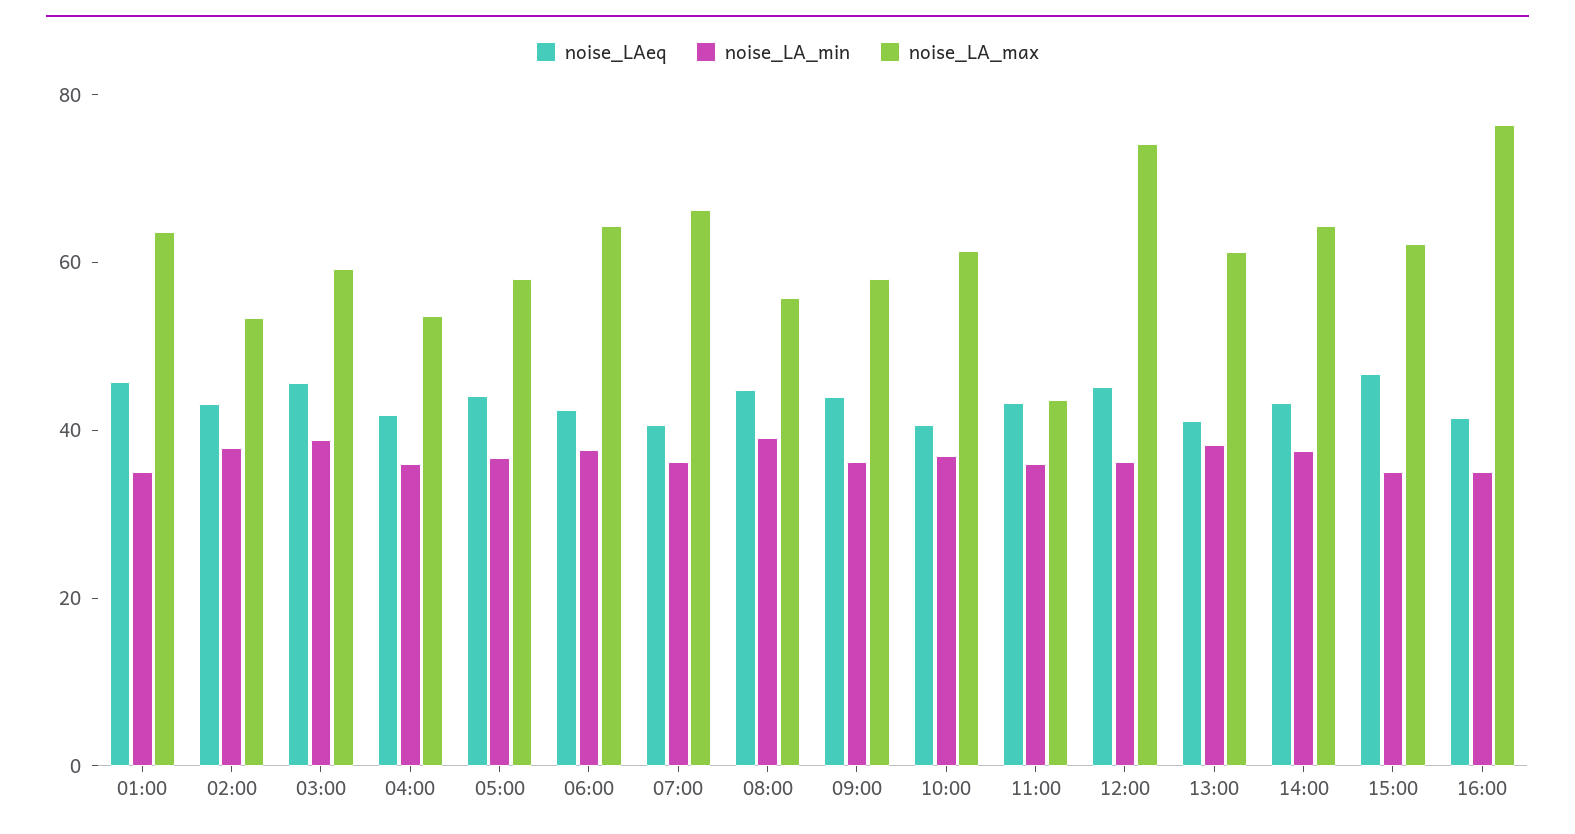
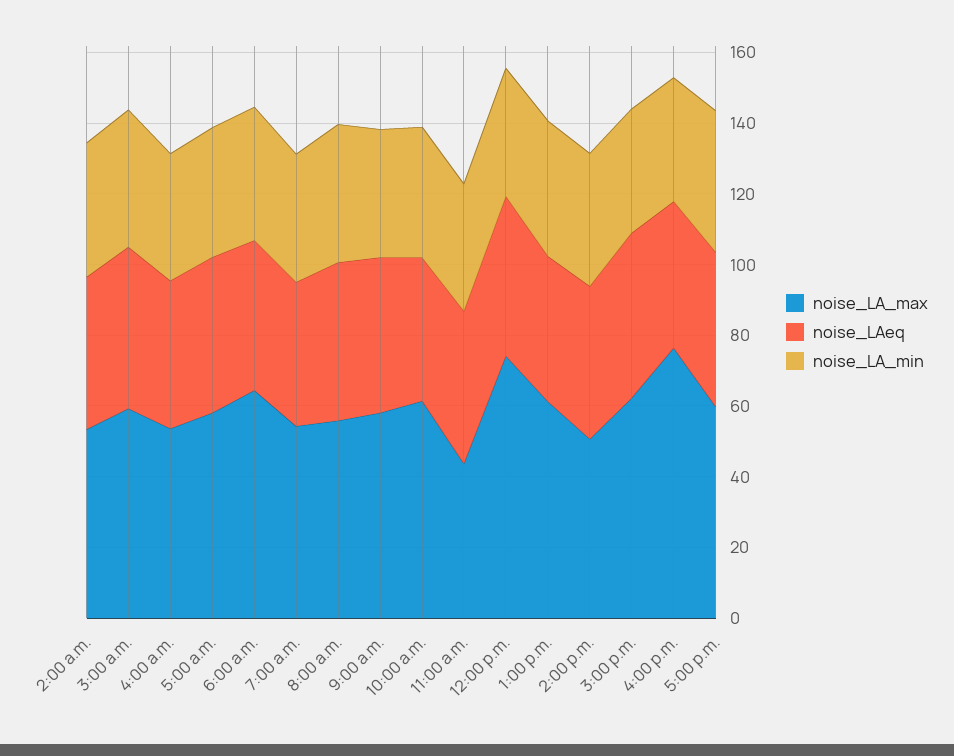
noise_LAeq, 01:00: 45 -> none
noise_LA_min, 01:00: 35 -> none
noise_LA_max, 01:00: 65 -> none
noise_LA_max, 07:00: 65 -> 55
noise_LA_max, 14:00: 65 -> 50
noise_LA_max, 5:00 p.m.: none -> 60
noise_LAeq, 5:00 p.m.: none -> 45
noise_LA_min, 5:00 p.m.: none -> 40

